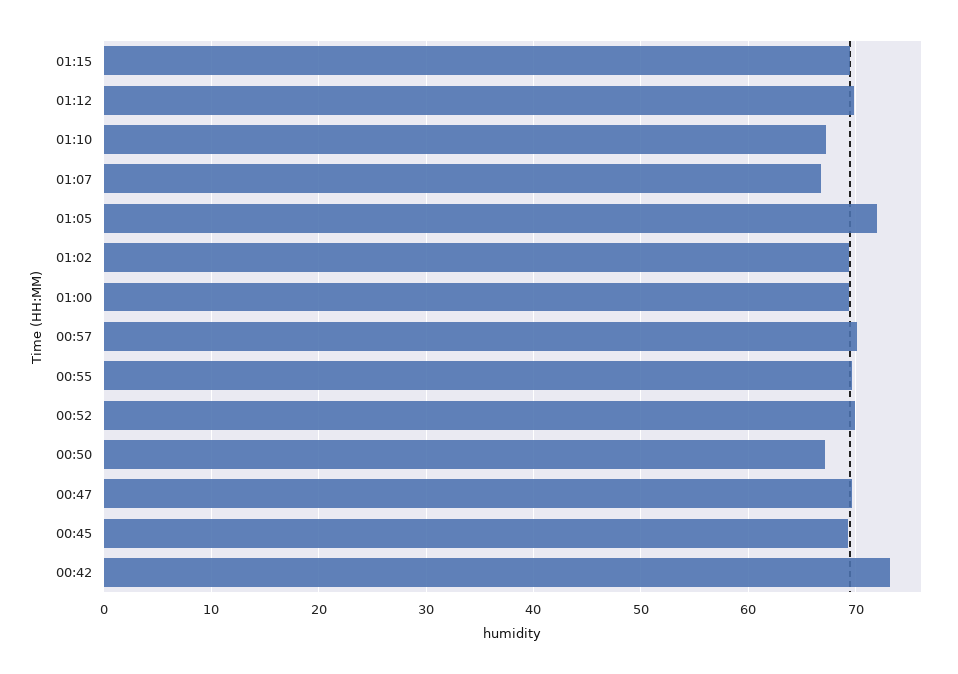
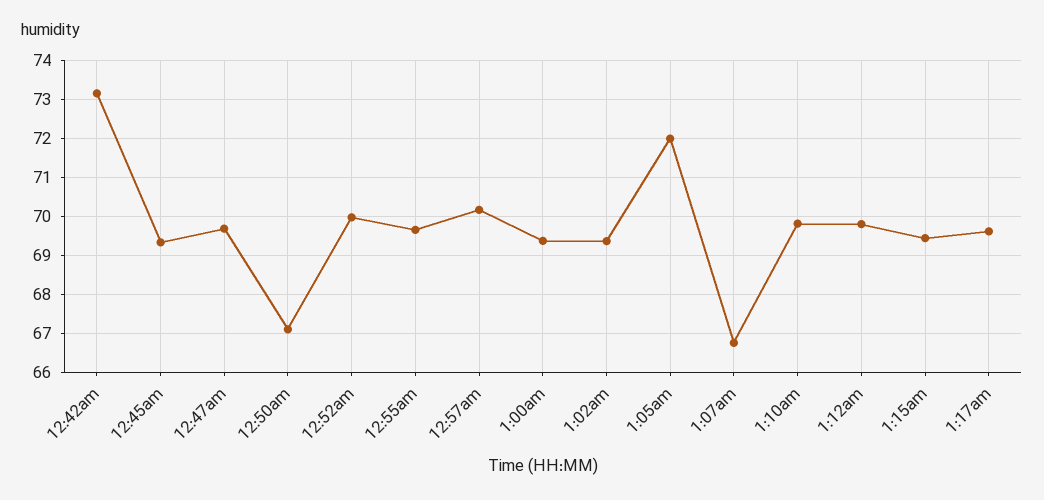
01:10: 67 -> 69.8
1:17am: none -> 69.6

